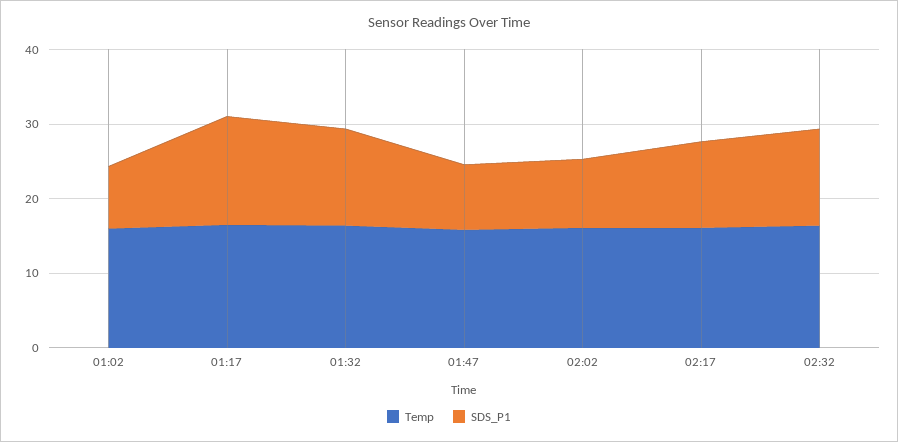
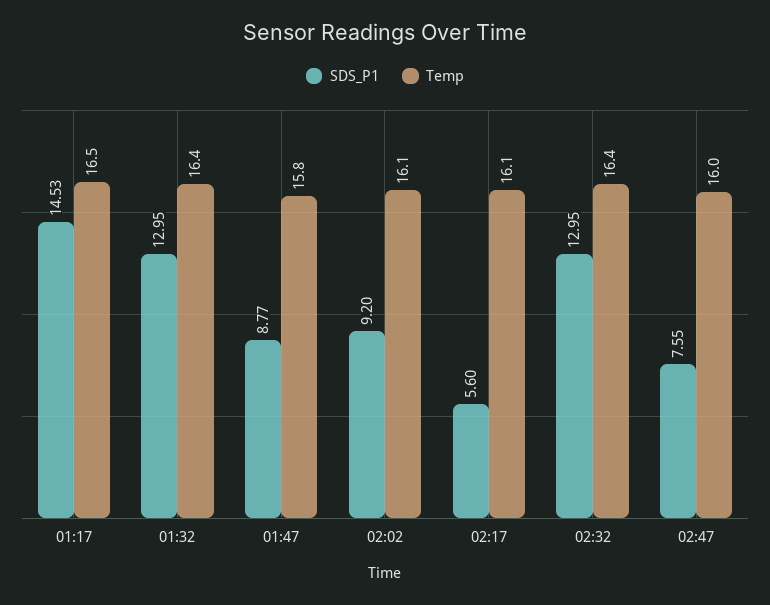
Temp, 01:02: 16 -> none
SDS_P1, 01:02: 8 -> none
SDS_P1, 02:17: 12 -> 5.6
SDS_P1, 02:47: none -> 7.55
Temp, 02:47: none -> 16

